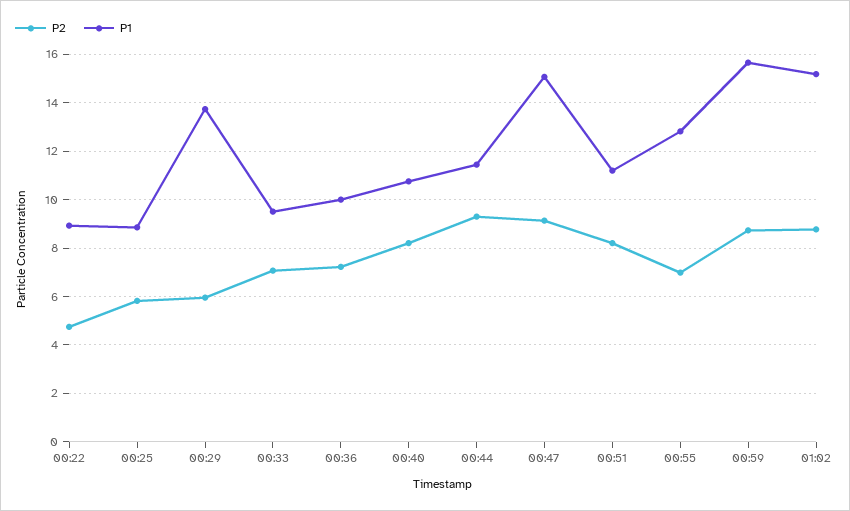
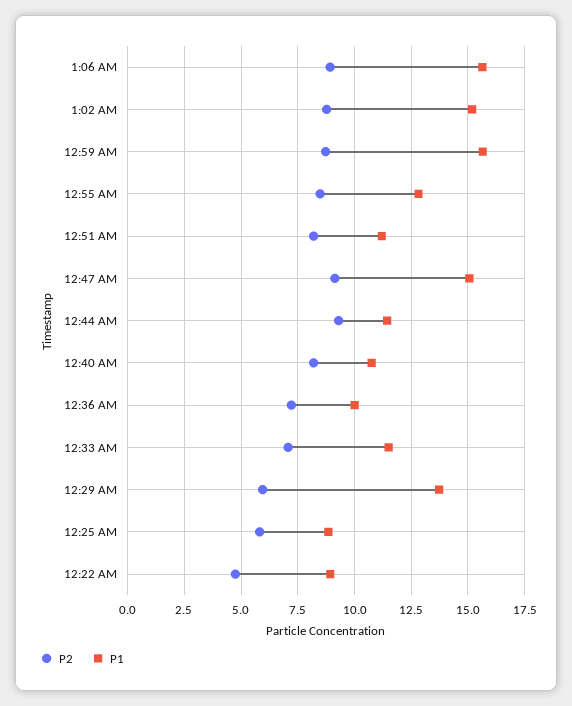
P1, 00:33: 9.5 -> 11.5
P2, 00:55: 7 -> 8.5
P2, 1:06 AM: none -> 9
P1, 1:06 AM: none -> 15.5

